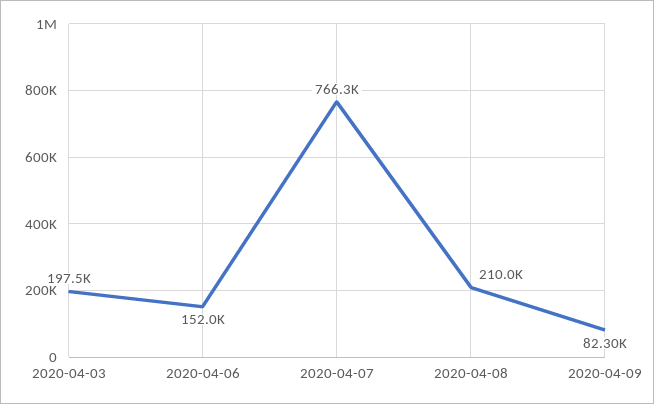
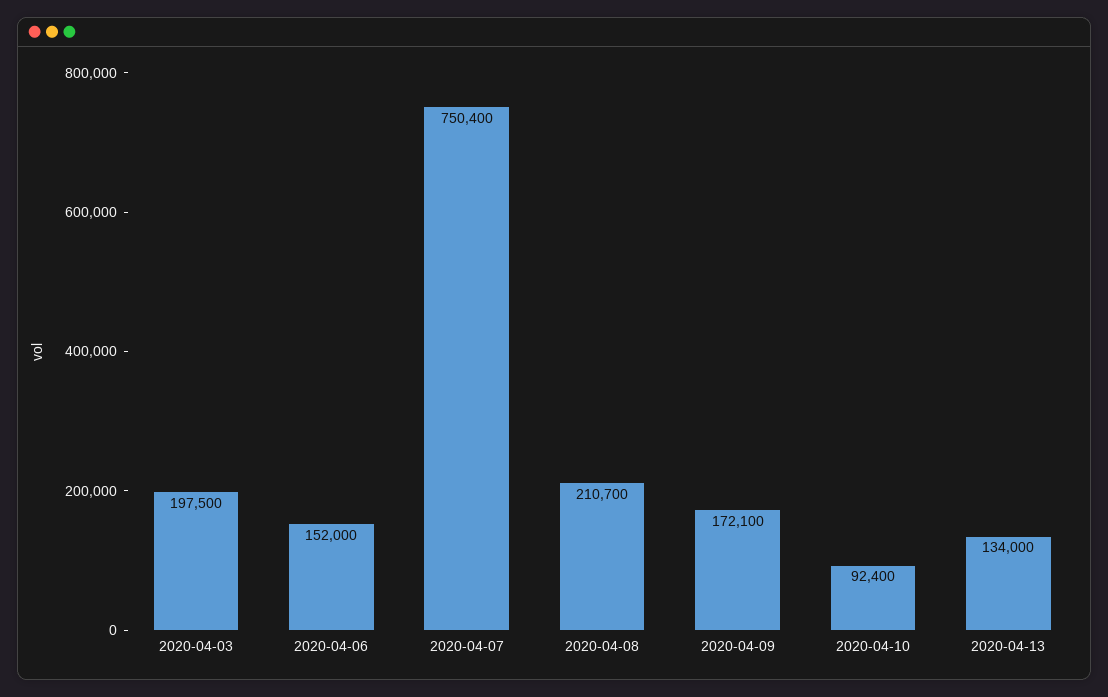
2020-04-07: 766300 -> 750400
2020-04-08: 210000 -> 210700
2020-04-09: 82300 -> 172100
2020-04-10: none -> 92400
2020-04-13: none -> 134000

